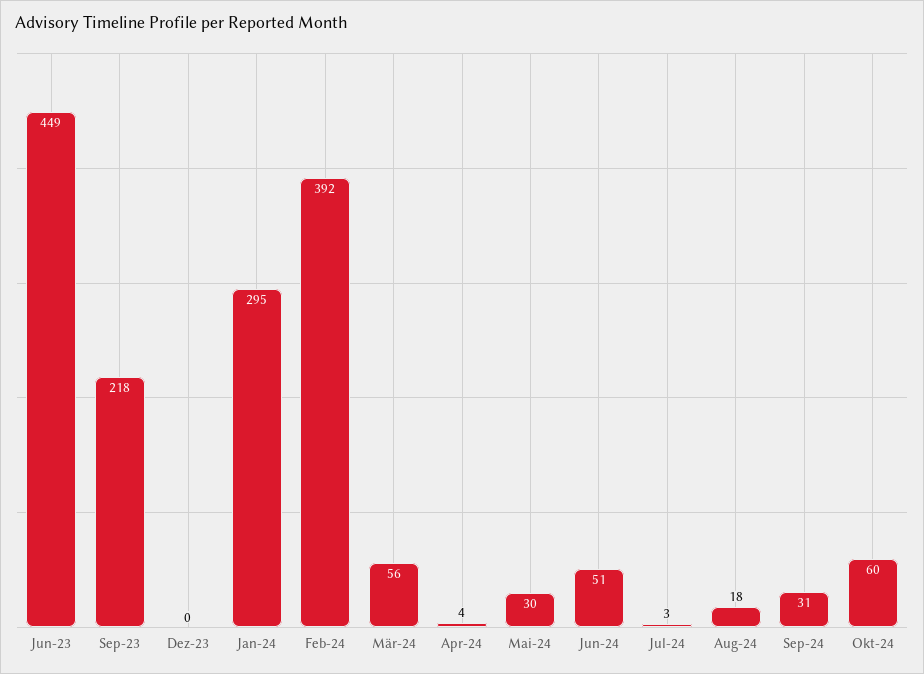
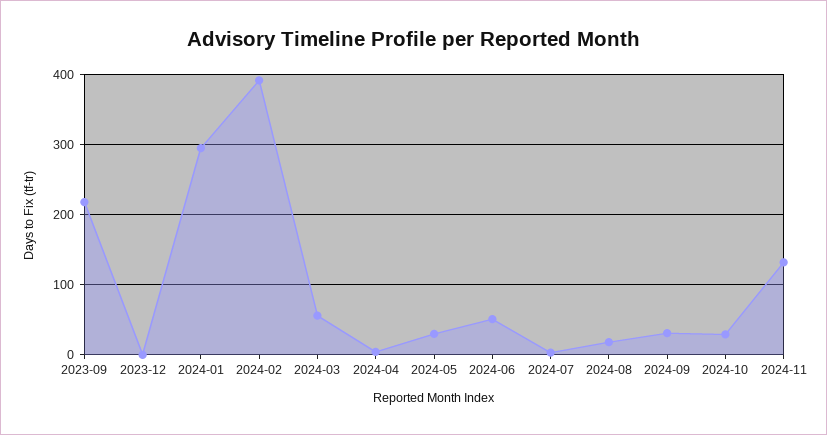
Jun-23: 449 -> none
Okt-24: 60 -> 30
2024-11: none -> 130

